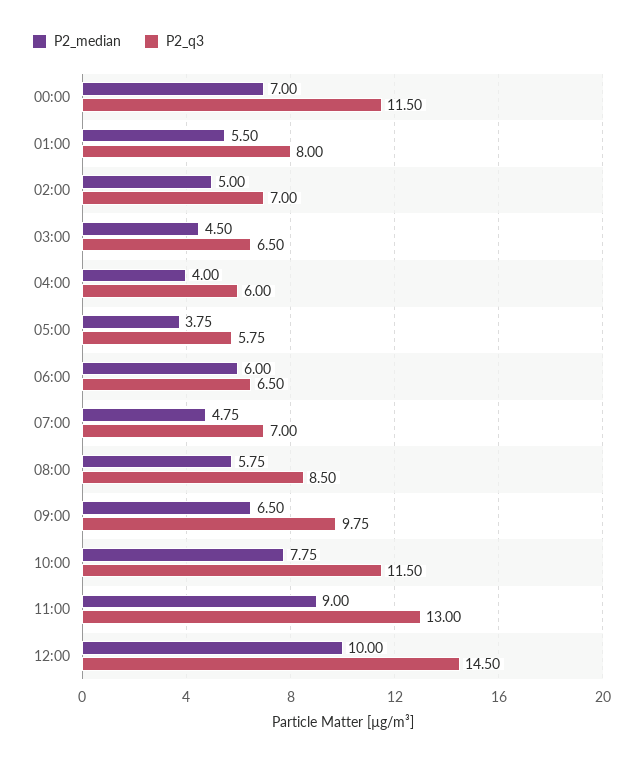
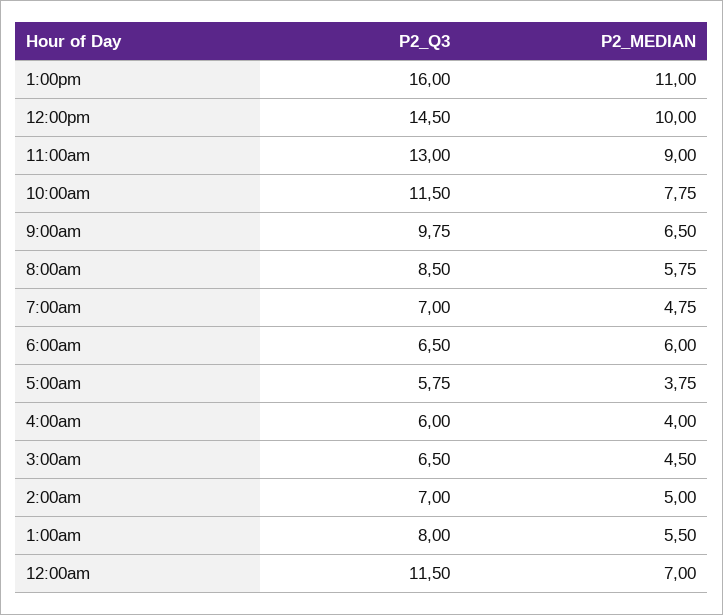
P2_q3, 1:00pm: none -> 16
P2_median, 1:00pm: none -> 11

